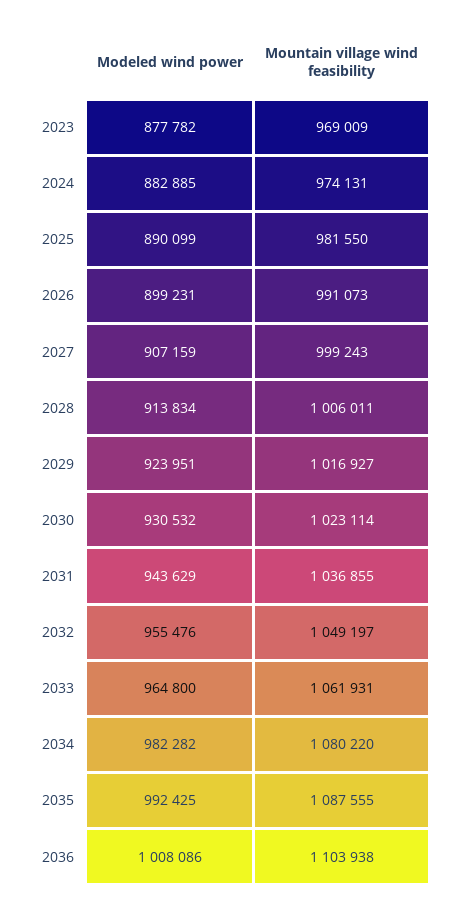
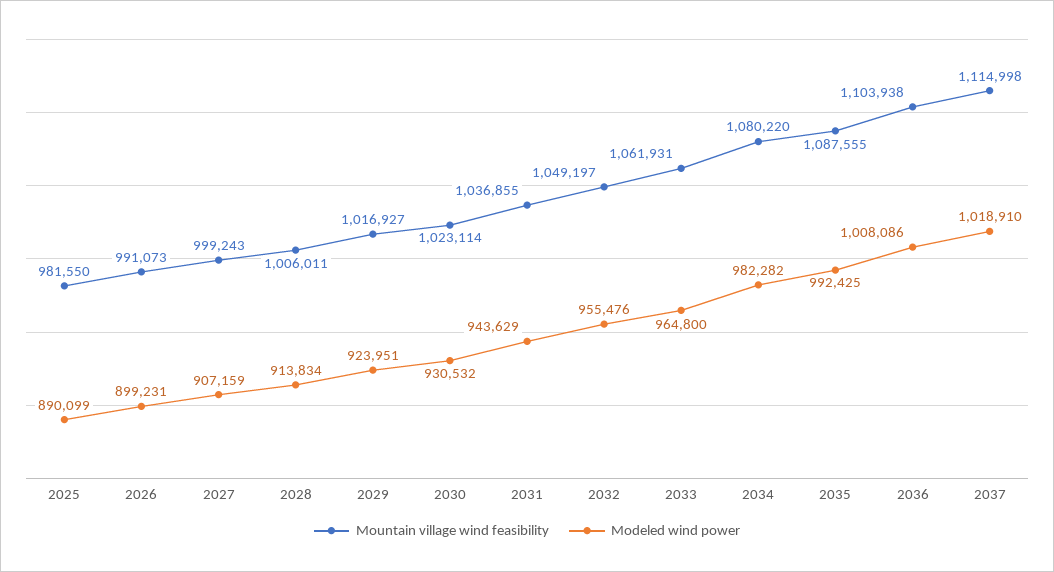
Modeled wind power, 2023: 877782 -> none
Mountain village wind feasibility, 2023: 969009 -> none
Modeled wind power, 2024: 882885 -> none
Mountain village wind feasibility, 2024: 974131 -> none
Mountain village wind feasibility, 2037: none -> 1114998
Modeled wind power, 2037: none -> 1018910

